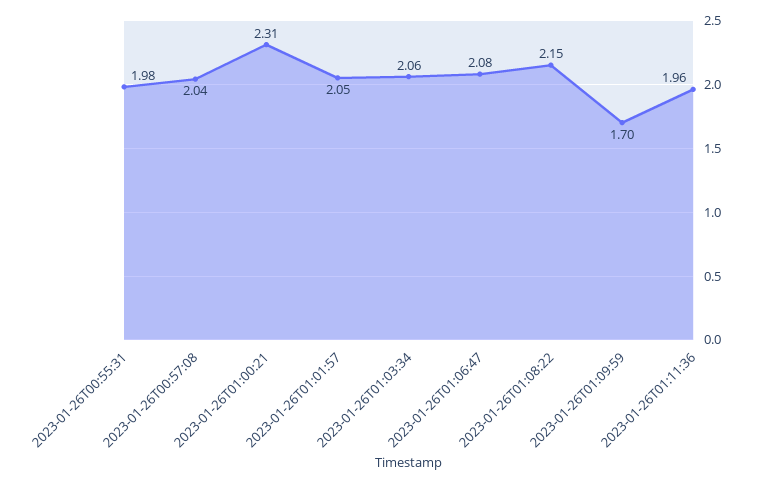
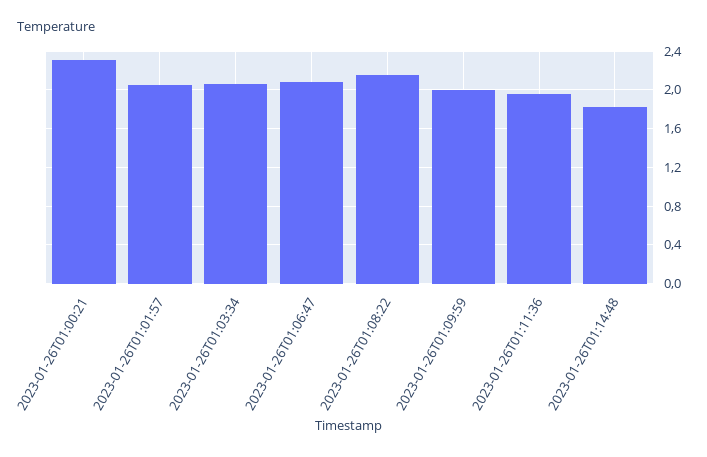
2023-01-26T00:55:31: 1.98 -> none
2023-01-26T00:57:08: 2.04 -> none
2023-01-26T01:09:59: 1.7 -> 2
2023-01-26T01:14:48: none -> 1.8

